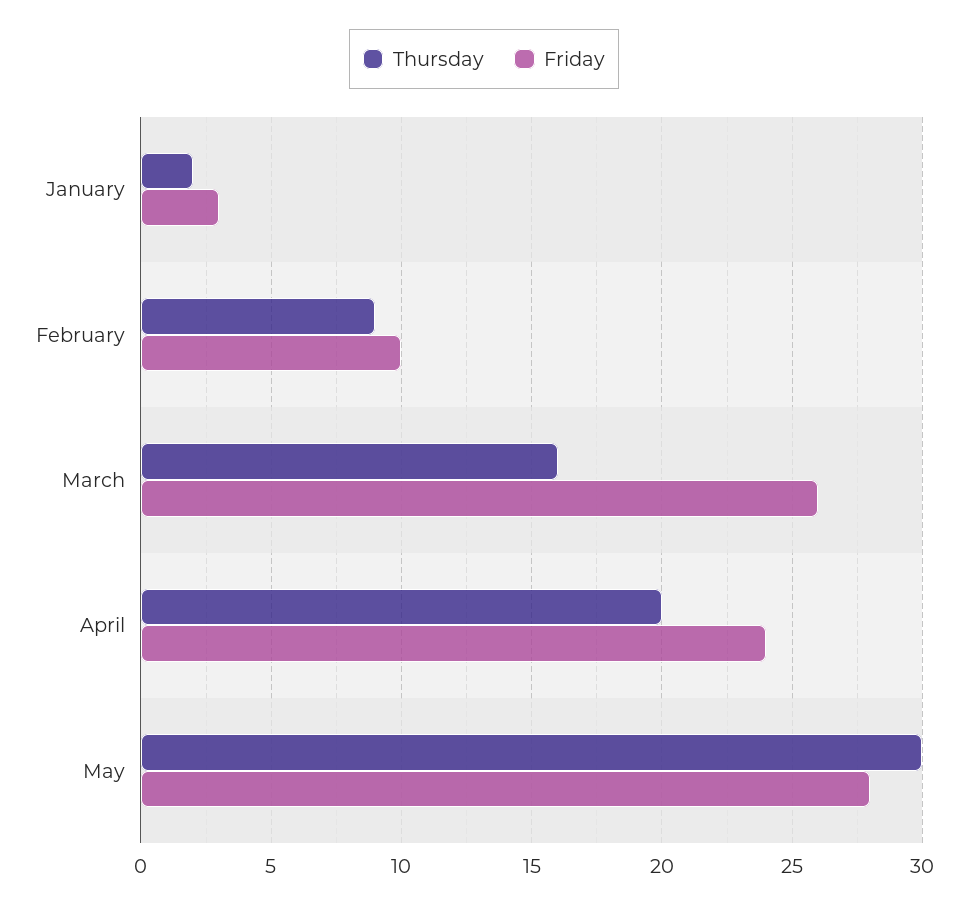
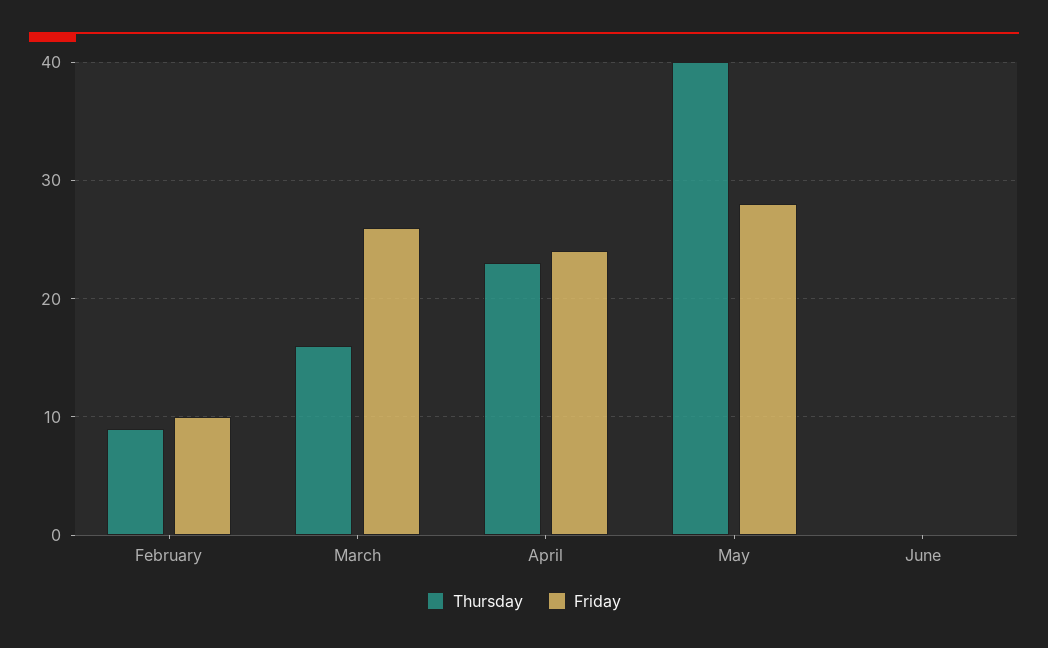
Thursday, January: 2 -> none
Friday, January: 3 -> none
Thursday, April: 20 -> 23
Thursday, May: 30 -> 40
Thursday, June: none -> 0
Friday, June: none -> 0

